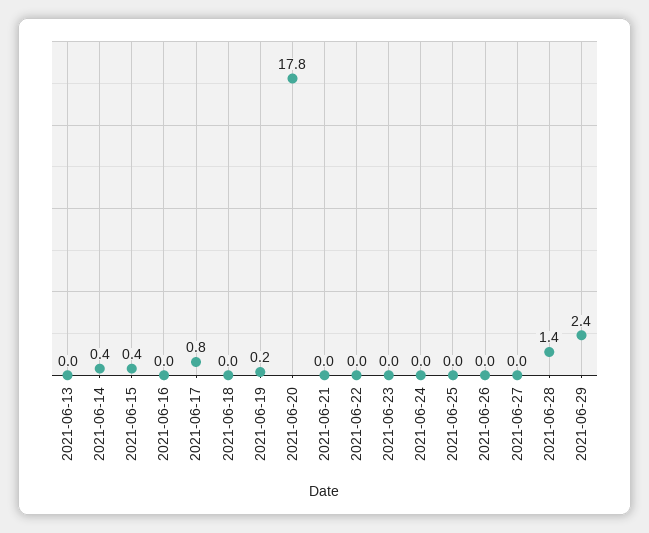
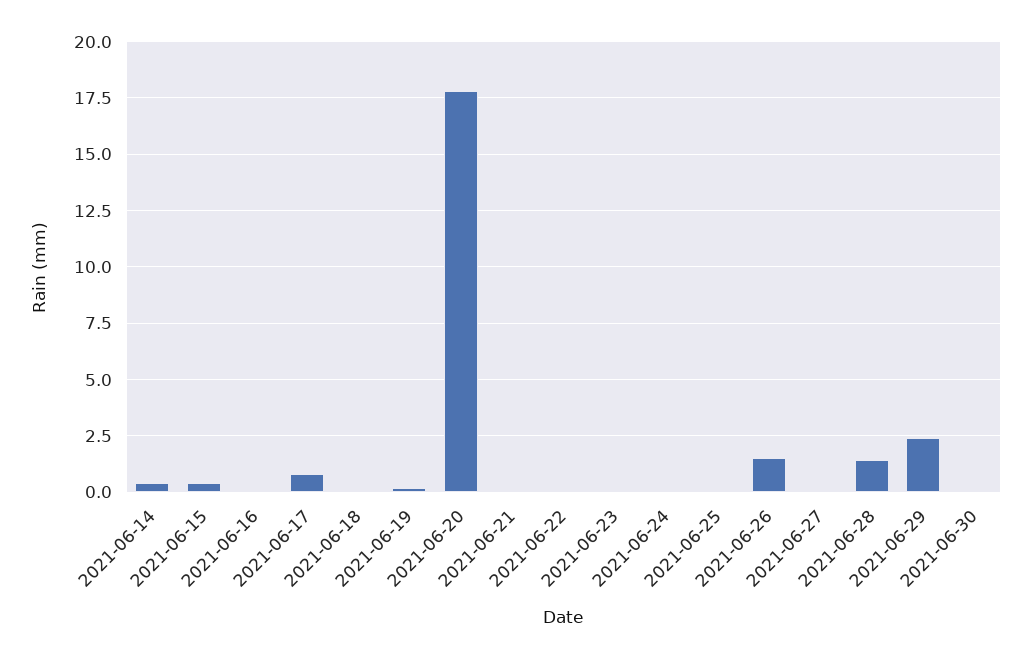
2021-06-13: 0 -> none
2021-06-26: 0 -> 1.5
2021-06-30: none -> 0

